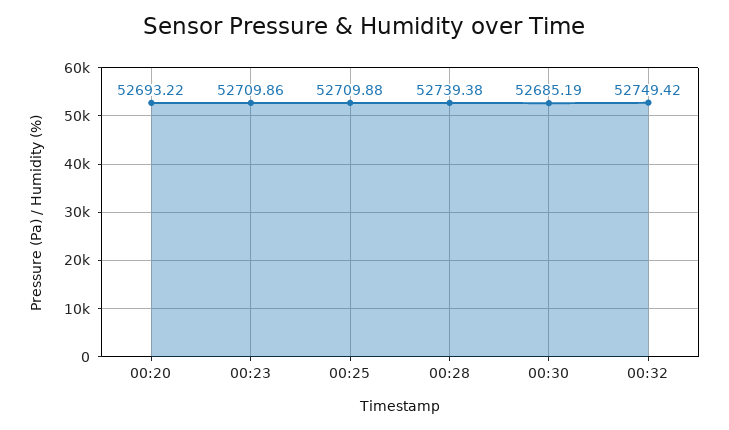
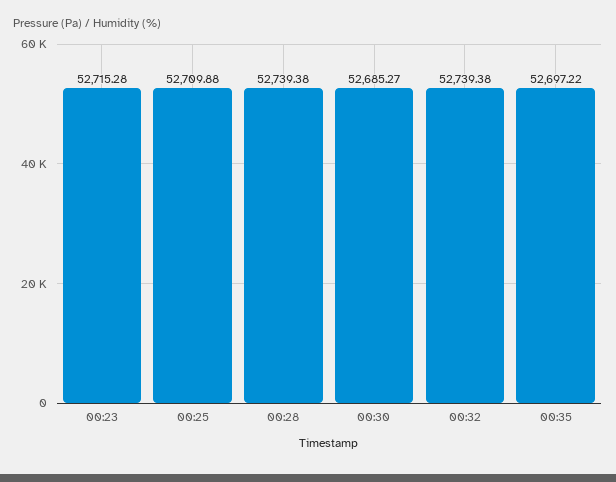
00:20: 52693.22 -> none
00:23: 52709.86 -> 52715.28
00:30: 52685.19 -> 52685.27
00:32: 52749.42 -> 52739.38
00:35: none -> 52697.22

